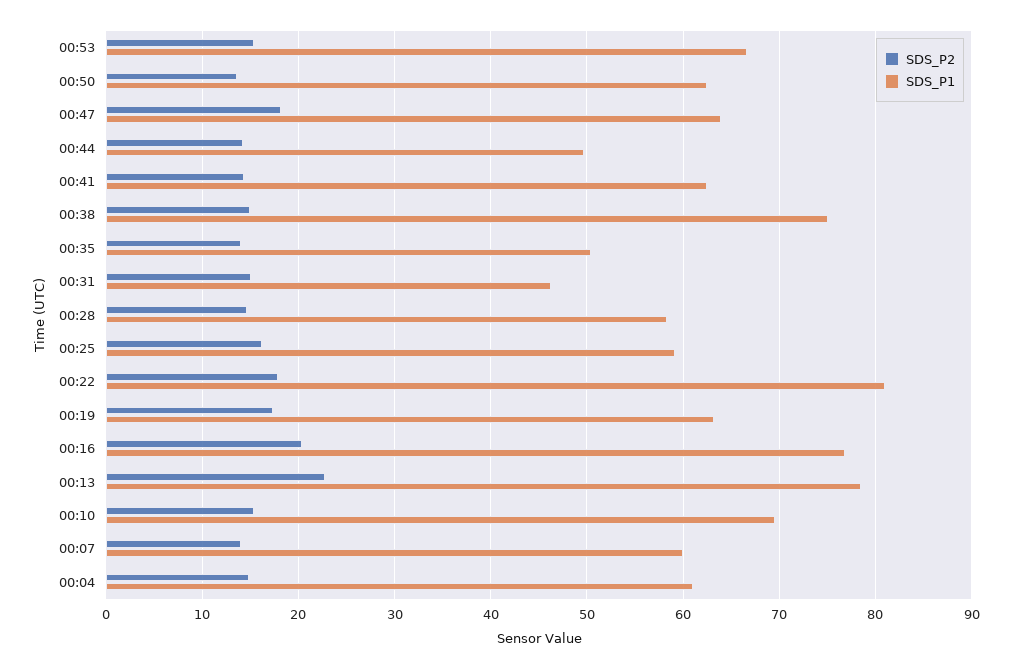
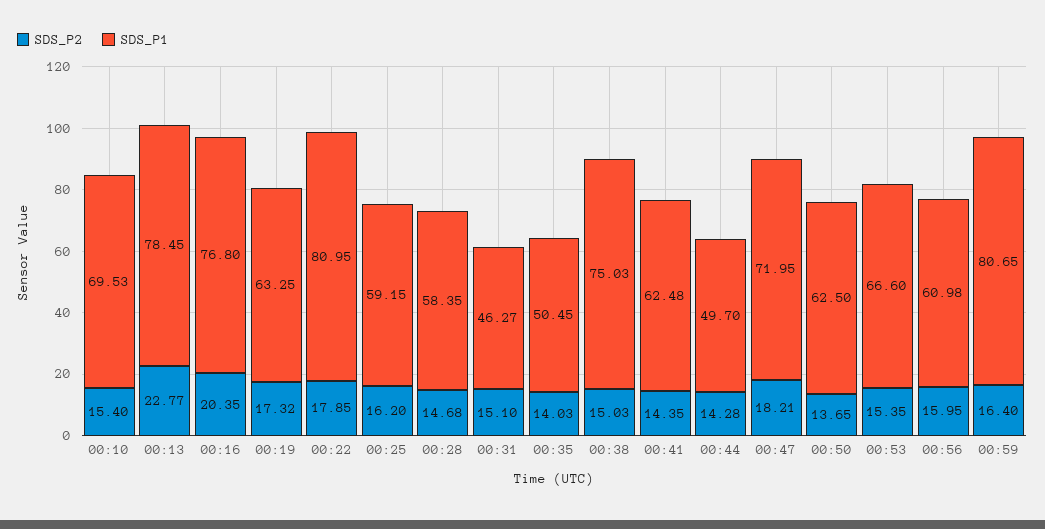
SDS_P1, 00:47: 64 -> 71.95
SDS_P2, 00:07: 14 -> none
SDS_P1, 00:07: 60 -> none
SDS_P2, 00:04: 15 -> none
SDS_P1, 00:04: 61 -> none
SDS_P2, 00:56: none -> 15.95
SDS_P1, 00:56: none -> 60.98
SDS_P2, 00:59: none -> 16.4
SDS_P1, 00:59: none -> 80.65

